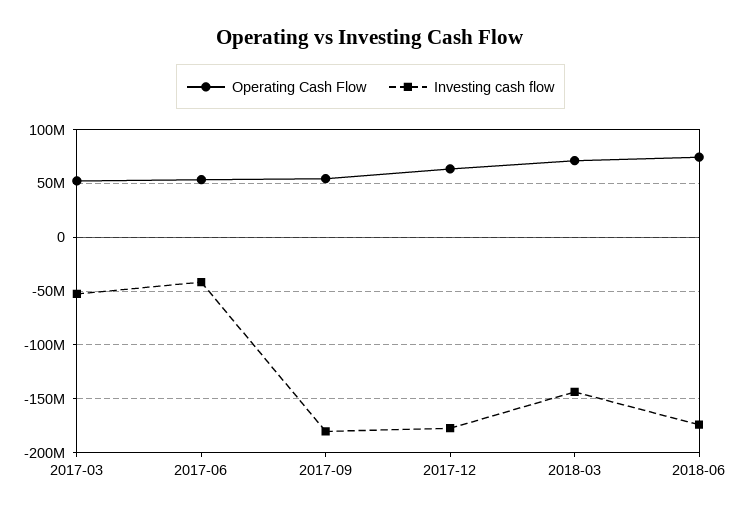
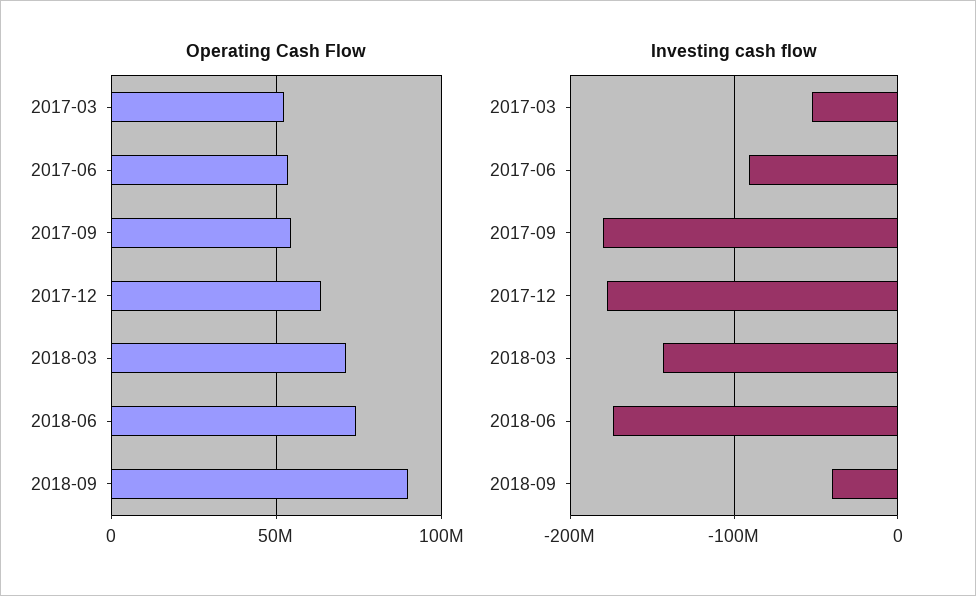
Investing cash flow, 2017-06: -40000000 -> -90000000
Operating Cash Flow, 2018-09: none -> 90000000
Investing cash flow, 2018-09: none -> -40000000

